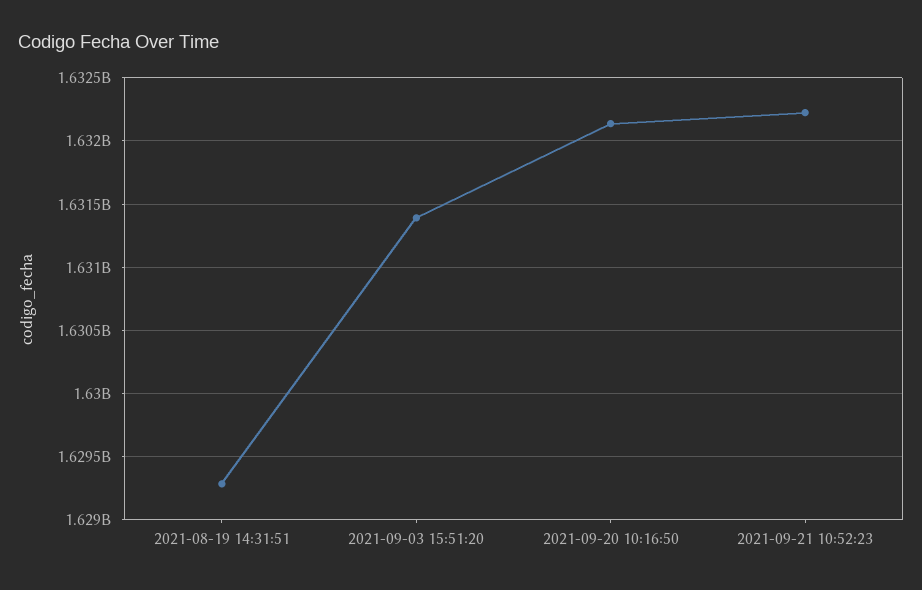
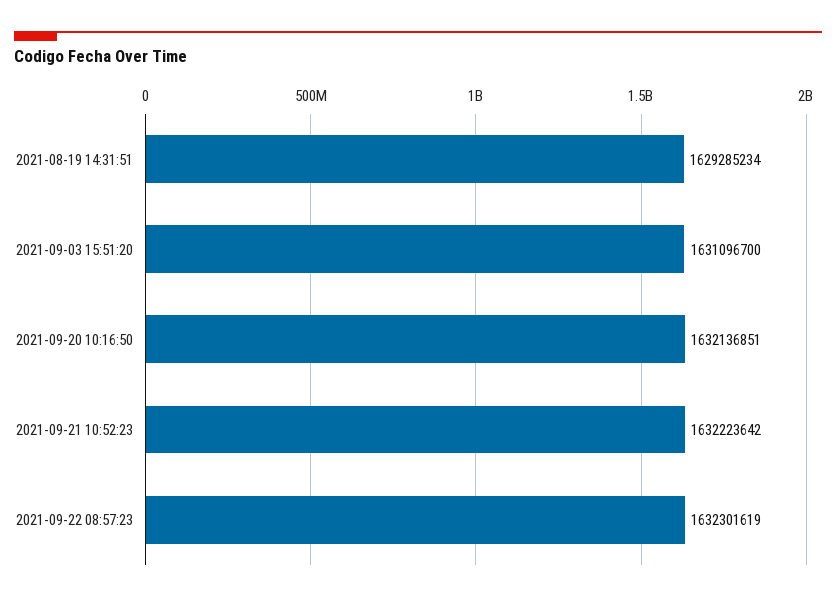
2021-09-03 15:51:20: 1631400000 -> 1631096700
2021-09-22 08:57:23: none -> 1632301619

